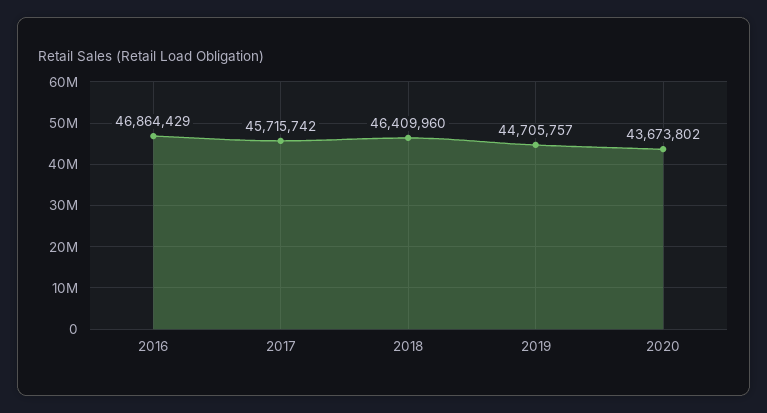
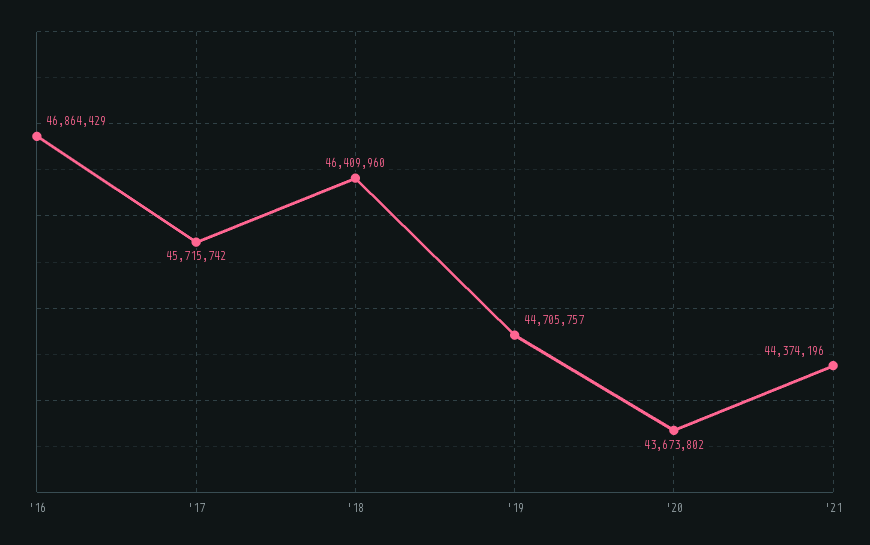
'21: none -> 44374196

